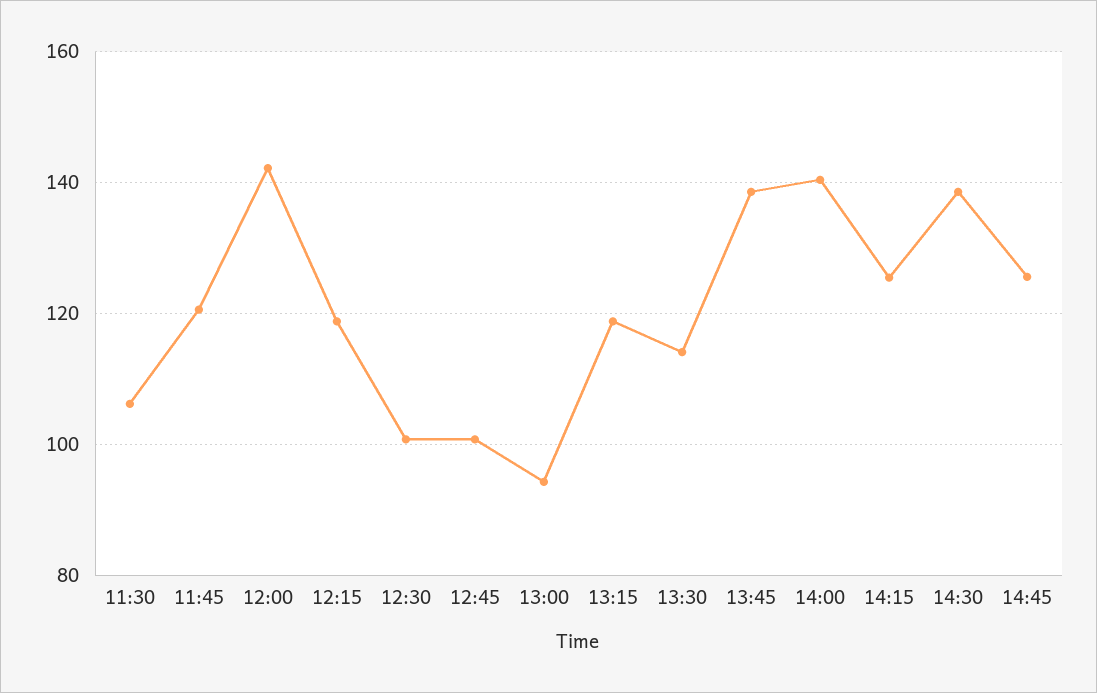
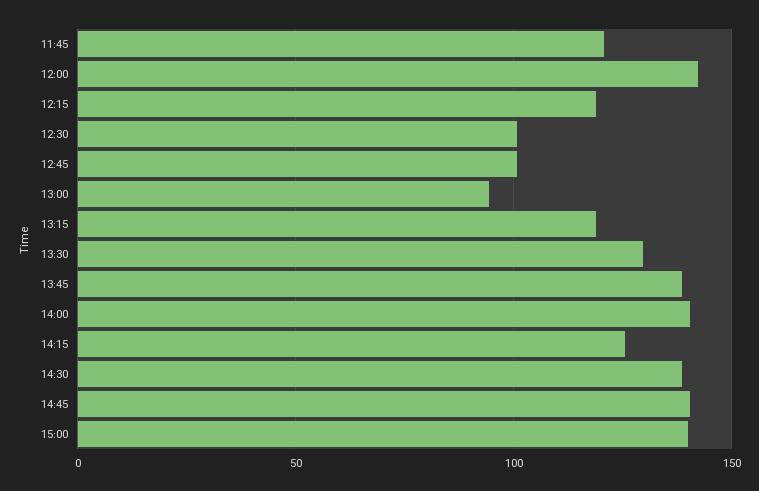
11:30: 106 -> none
13:30: 114 -> 130
14:45: 126 -> 140
15:00: none -> 140

